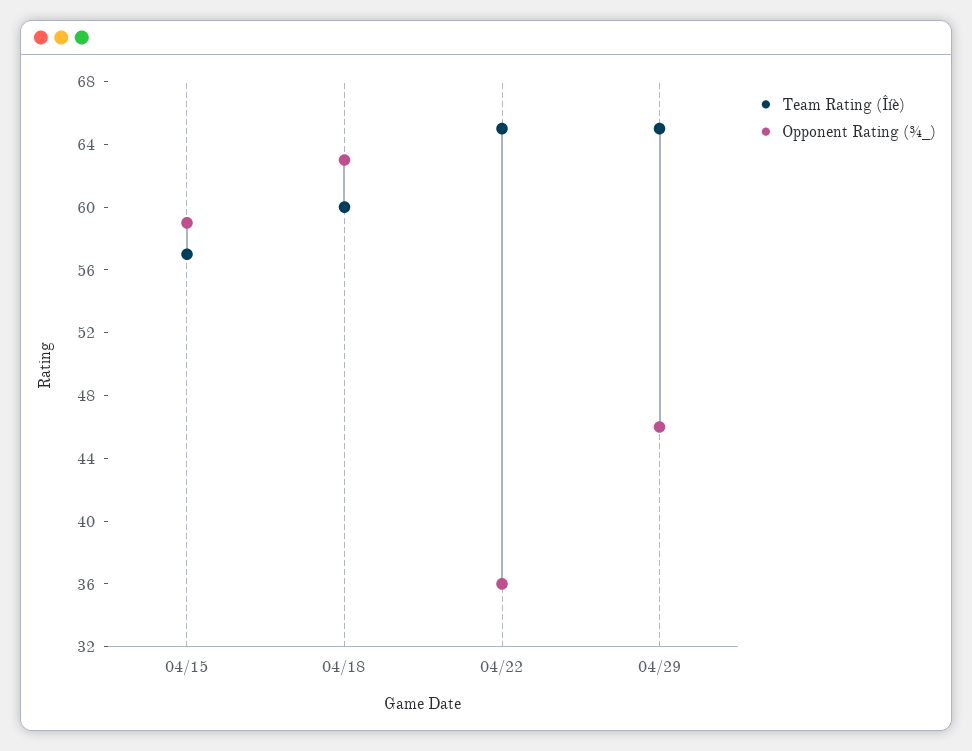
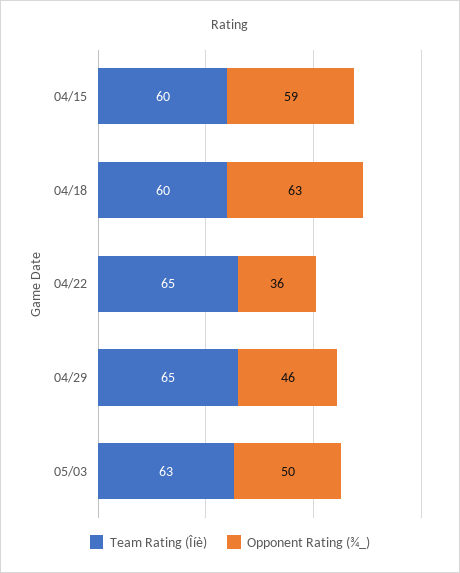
Team Rating (Îíè), 04/15: 57 -> 60
Team Rating (Îíè), 05/03: none -> 63
Opponent Rating (¾_), 05/03: none -> 50

